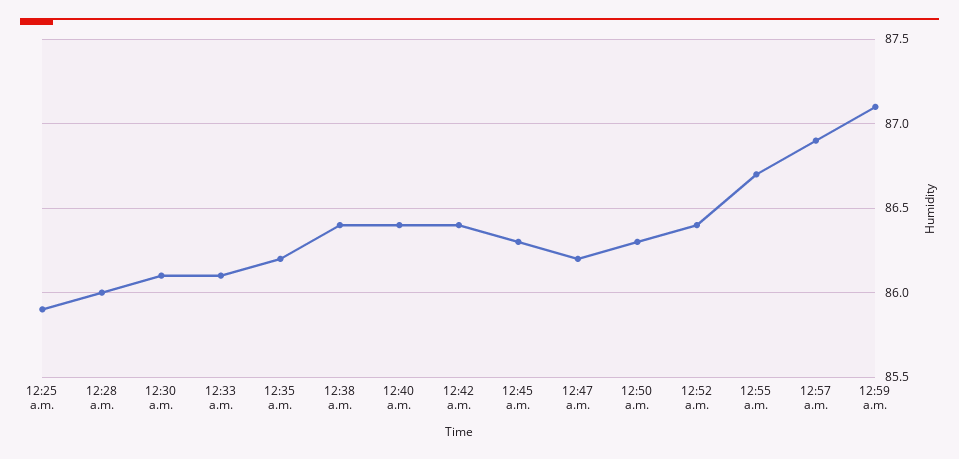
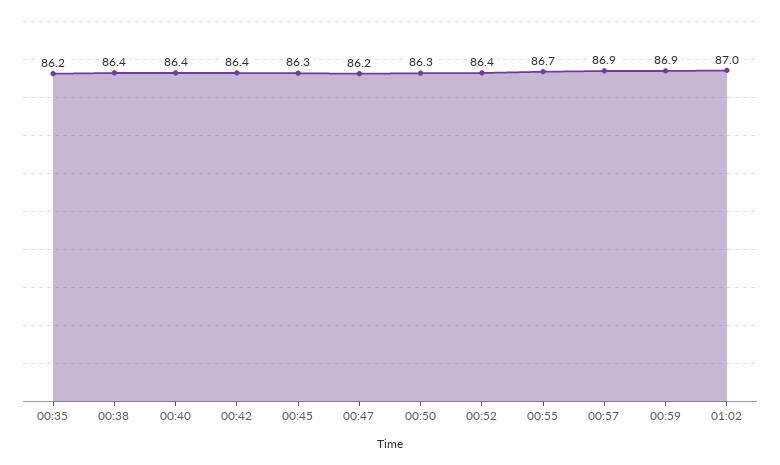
12:25 a.m.: 85.9 -> none
12:28 a.m.: 86 -> none
12:30 a.m.: 86.1 -> none
12:33 a.m.: 86.1 -> none
12:59 a.m.: 87.1 -> 86.9
01:02: none -> 87

